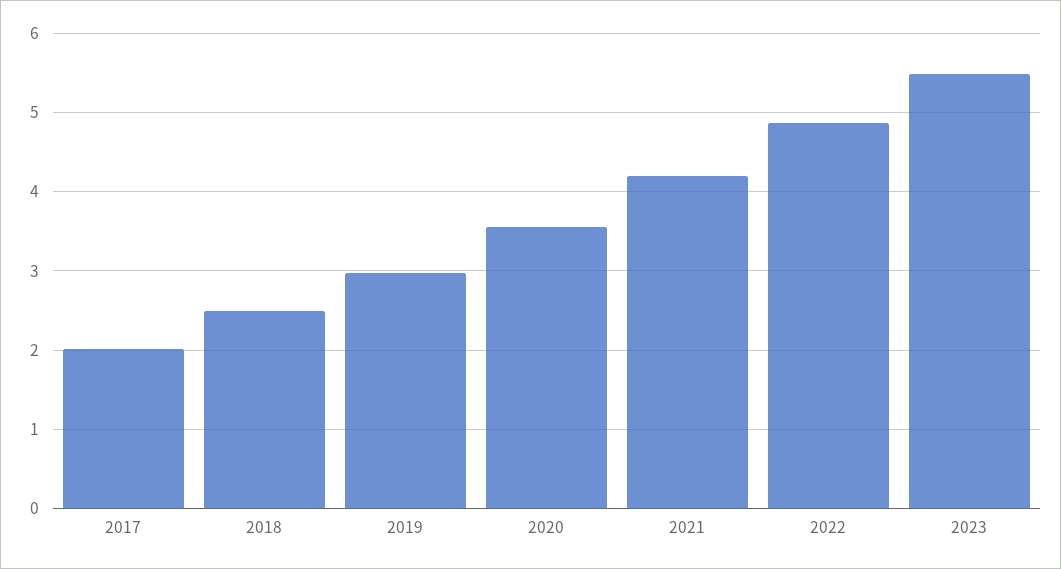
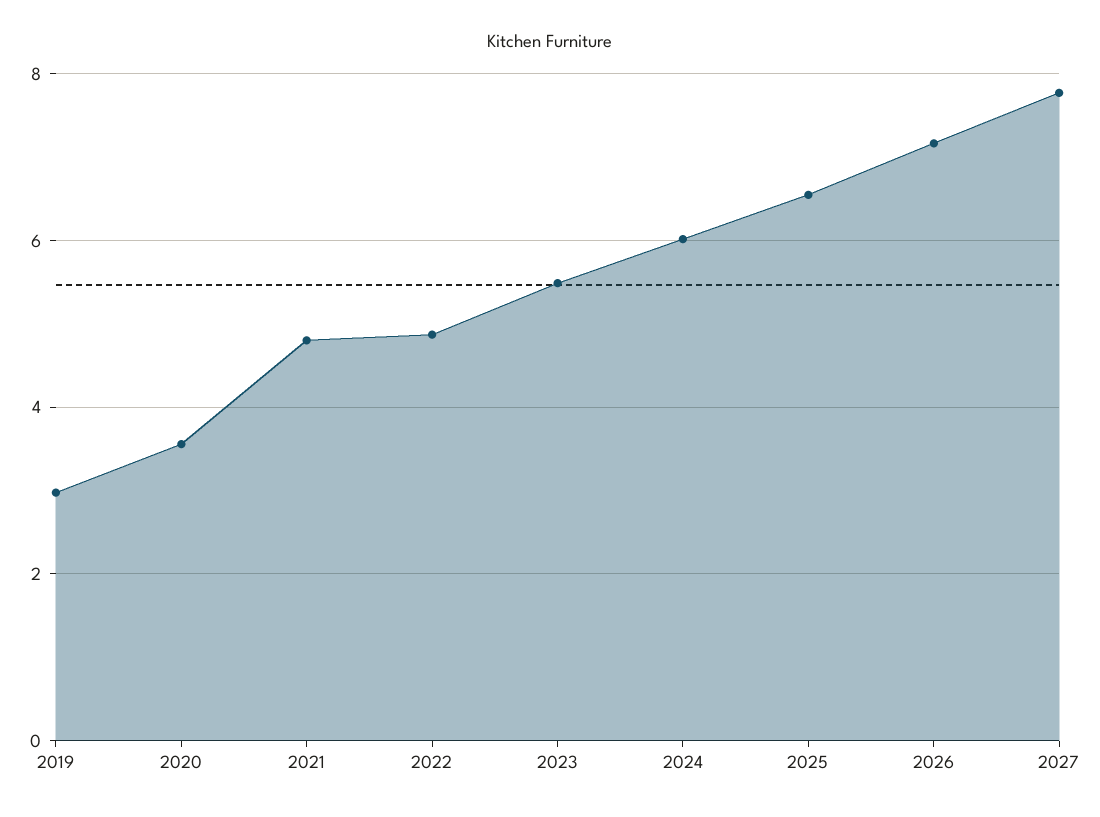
2017: 2 -> none
2018: 2.5 -> none
2021: 4.2 -> 4.8
2024: none -> 6
2025: none -> 6.6
2026: none -> 7.2
2027: none -> 7.8

